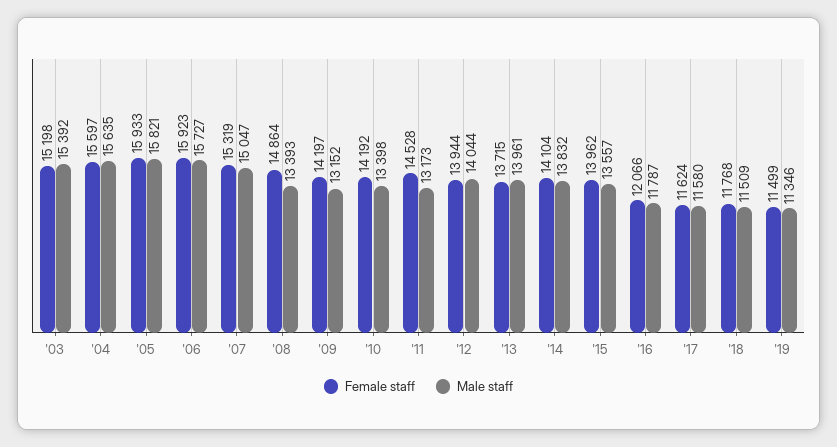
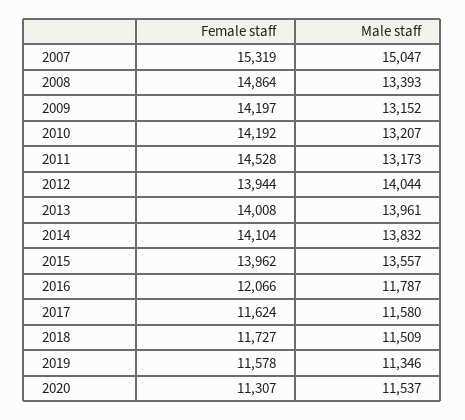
Female staff, '03: 15198 -> none
Male staff, '03: 15392 -> none
Female staff, '04: 15597 -> none
Male staff, '04: 15635 -> none
Female staff, '05: 15933 -> none
Male staff, '05: 15821 -> none
Female staff, '06: 15923 -> none
Male staff, '06: 15727 -> none
Male staff, '10: 13398 -> 13207
Female staff, '13: 13715 -> 14008
Female staff, '18: 11768 -> 11727
Female staff, '19: 11499 -> 11578
Female staff, 2020: none -> 11307
Male staff, 2020: none -> 11537

